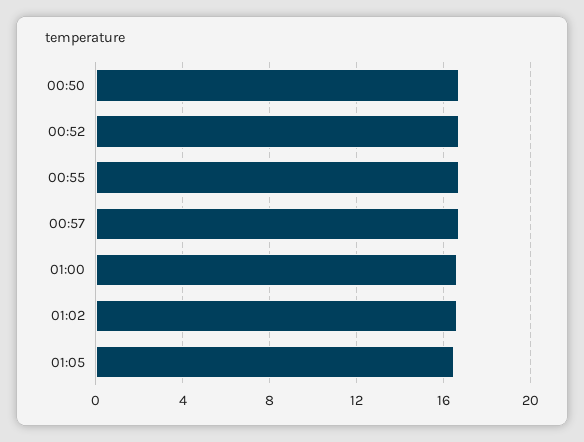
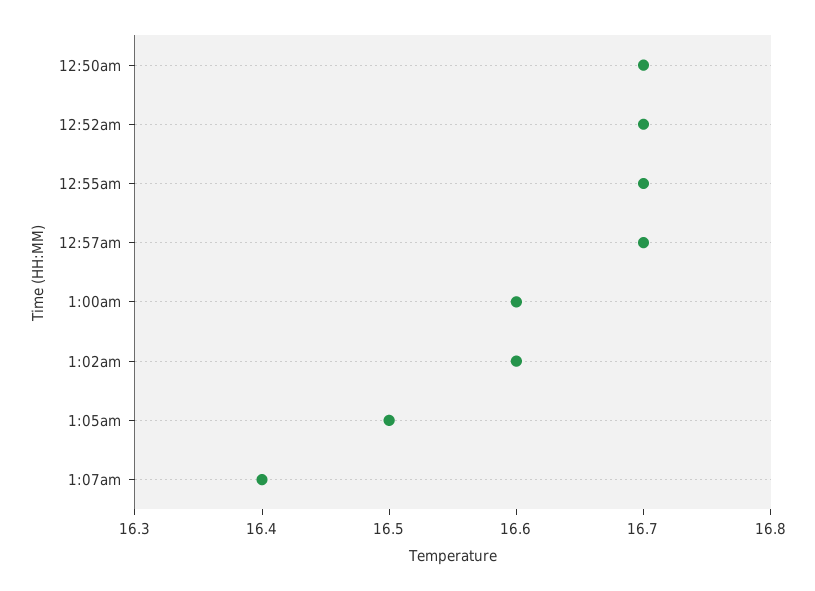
1:07am: none -> 16.4

